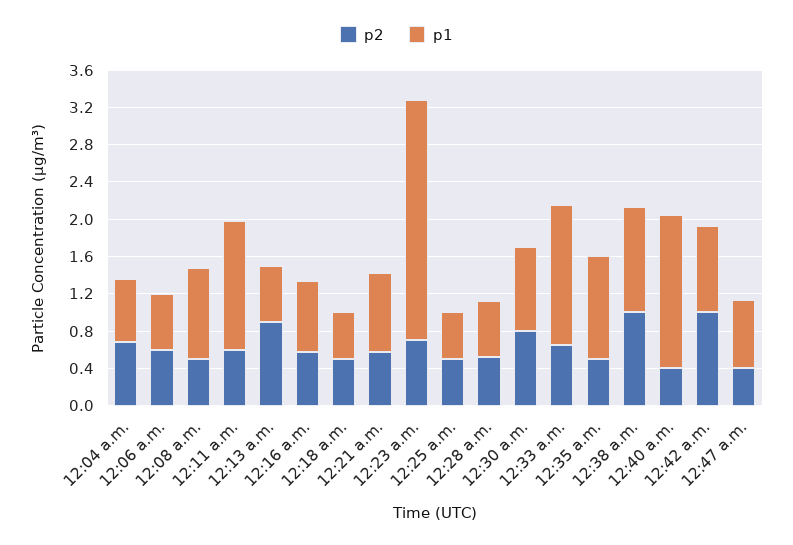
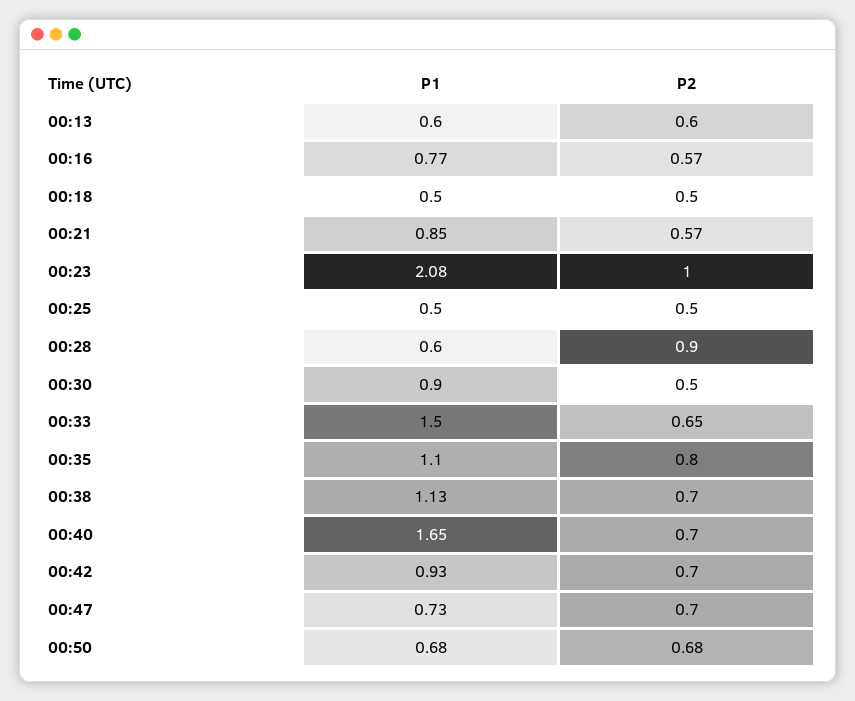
p2, 12:04 a.m.: 0.7 -> none
p1, 12:04 a.m.: 0.7 -> none
p2, 12:06 a.m.: 0.6 -> none
p1, 12:06 a.m.: 0.6 -> none
p2, 12:08 a.m.: 0.5 -> none
p1, 12:08 a.m.: 1 -> none
p2, 12:11 a.m.: 0.6 -> none
p1, 12:11 a.m.: 1.4 -> none
p2, 12:13 a.m.: 0.9 -> 0.6
p2, 12:23 a.m.: 0.7 -> 1
p1, 12:23 a.m.: 2.6 -> 2.08
p2, 12:28 a.m.: 0.5 -> 0.9
p2, 12:30 a.m.: 0.8 -> 0.5
p2, 12:35 a.m.: 0.5 -> 0.8
p2, 12:38 a.m.: 1 -> 0.7
p2, 12:40 a.m.: 0.4 -> 0.7
p2, 12:42 a.m.: 1 -> 0.7
p2, 12:47 a.m.: 0.4 -> 0.7
p1, 00:50: none -> 0.68
p2, 00:50: none -> 0.68

